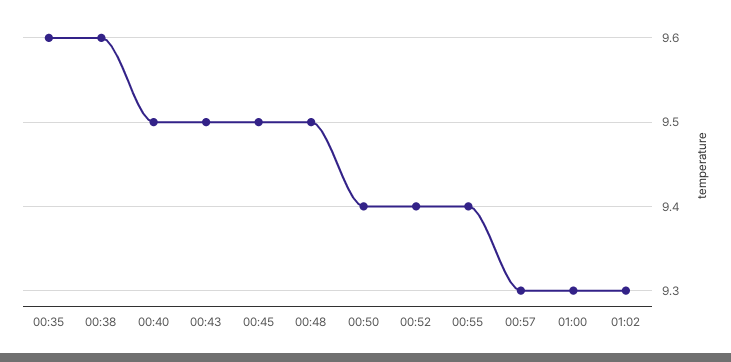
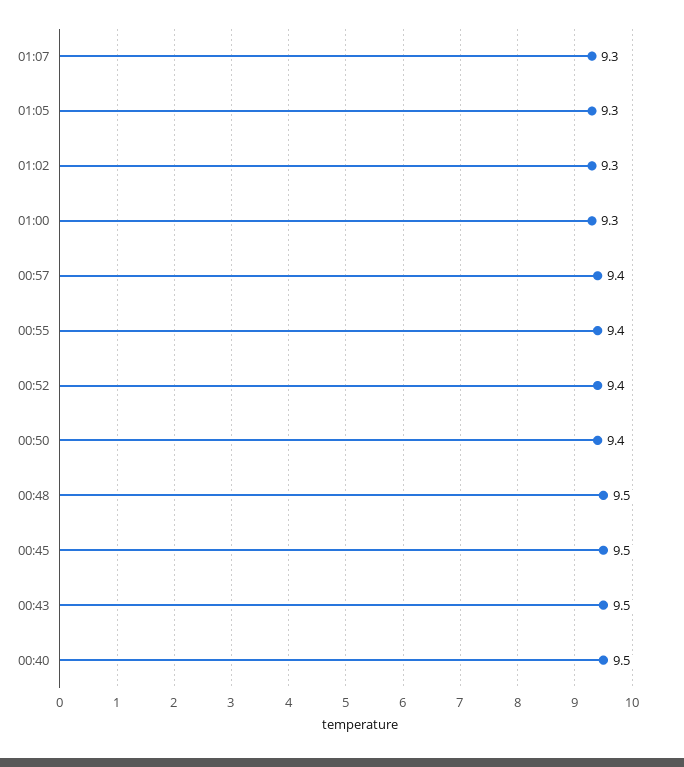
00:35: 9.6 -> none
00:38: 9.6 -> none
00:57: 9.3 -> 9.4
01:07: none -> 9.3
01:05: none -> 9.3

